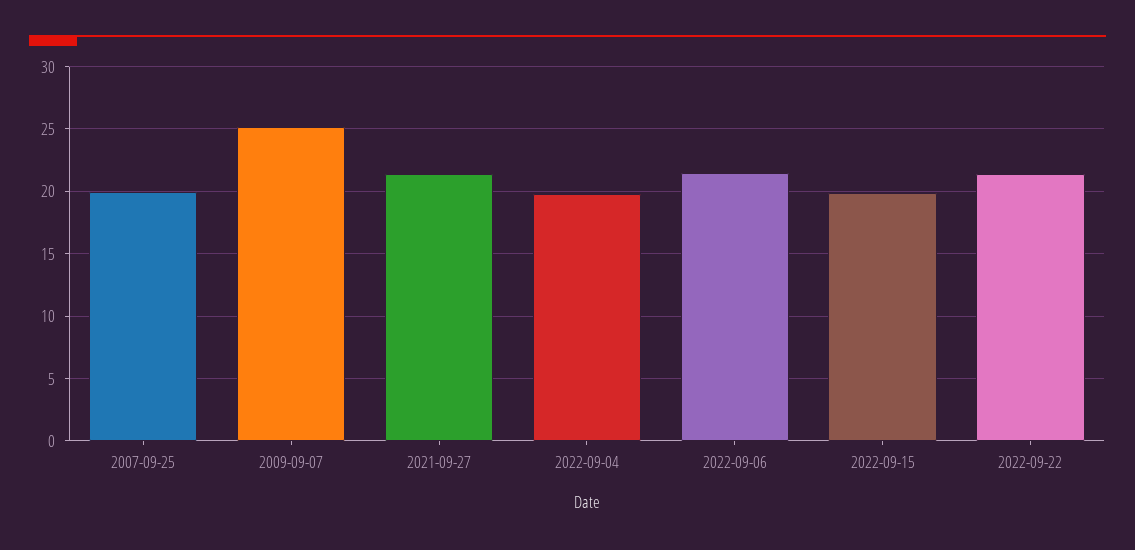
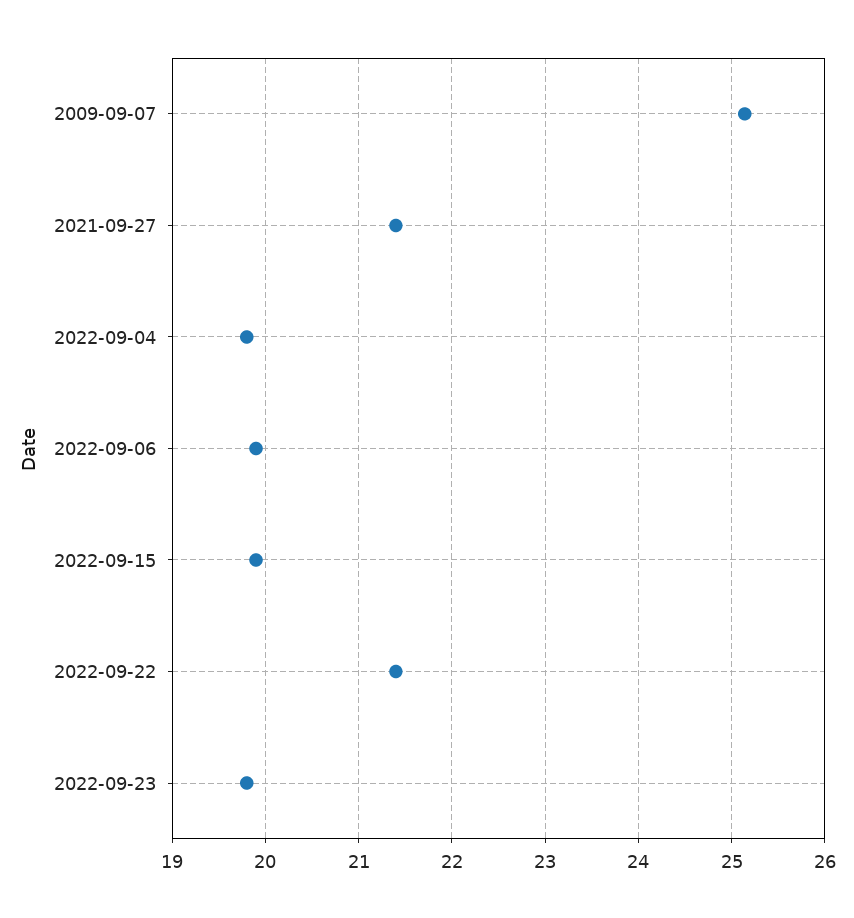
2007-09-25: 20 -> none
2022-09-06: 21.5 -> 19.9
2022-09-23: none -> 19.8

